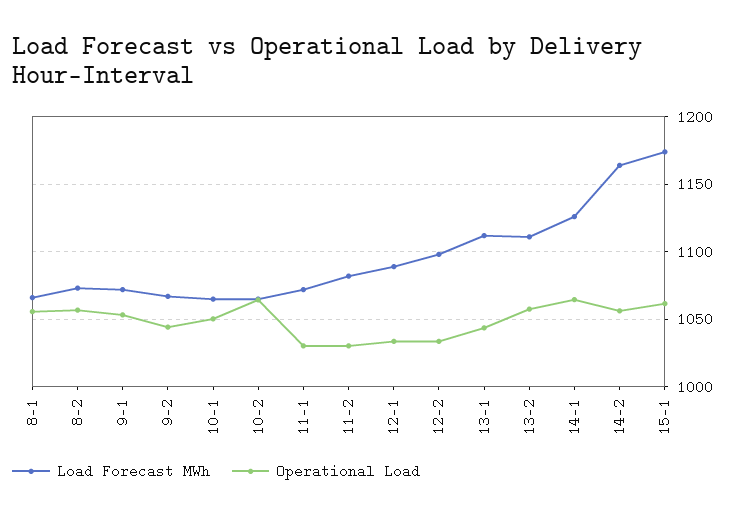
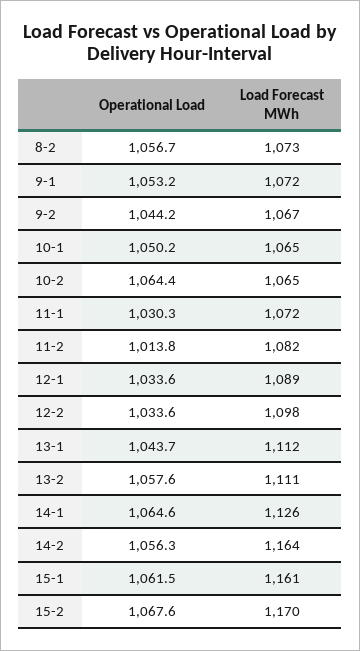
Load Forecast MWh, 8-1: 1065 -> none
Operational Load, 8-1: 1055 -> none
Operational Load, 11-2: 1030 -> 1013.8
Load Forecast MWh, 15-1: 1175 -> 1161
Operational Load, 15-2: none -> 1067.6
Load Forecast MWh, 15-2: none -> 1170

